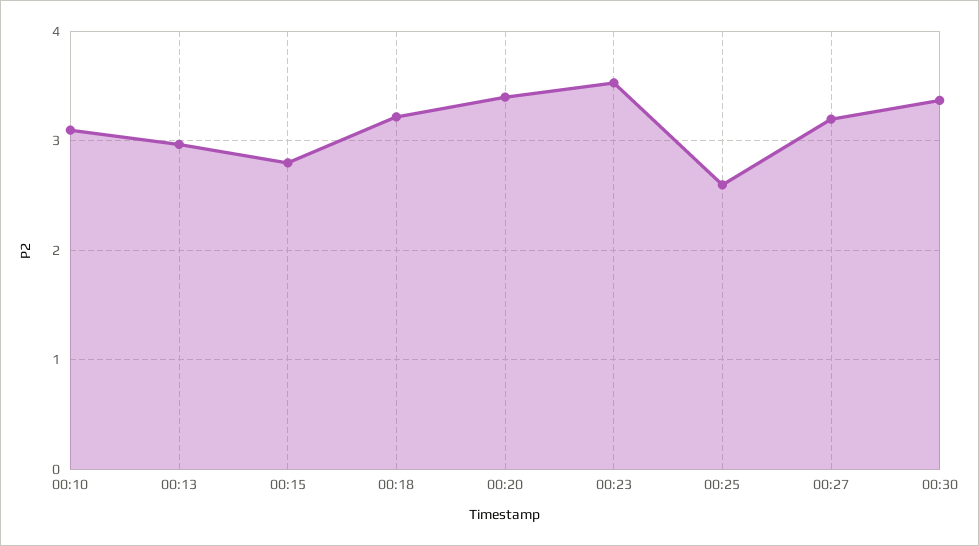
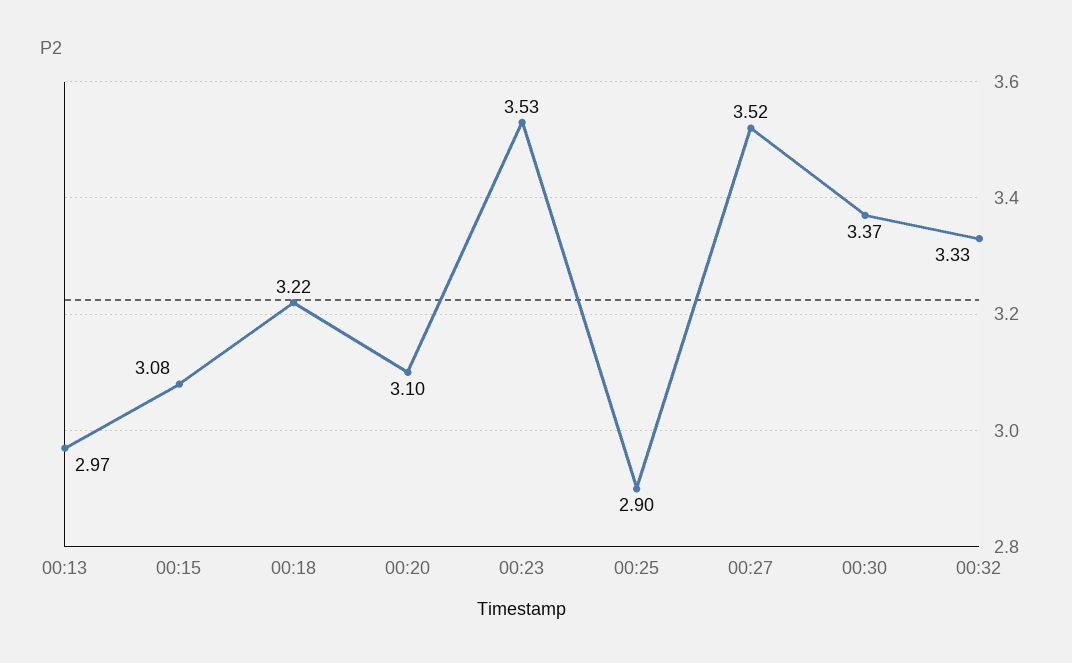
00:10: 3.1 -> none
00:15: 2.8 -> 3.08
00:20: 3.4 -> 3.1
00:25: 2.6 -> 2.9
00:27: 3.2 -> 3.52
00:32: none -> 3.33

